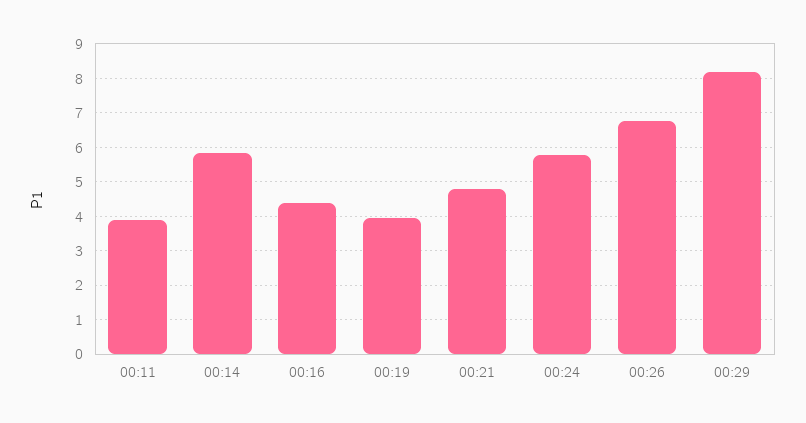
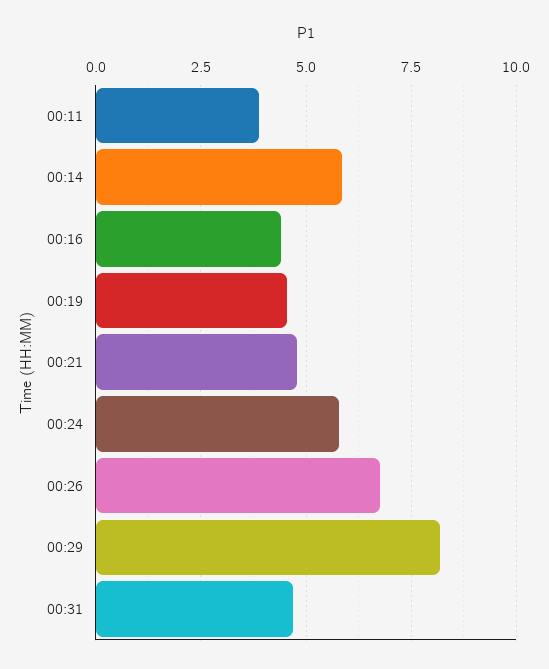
00:19: 4 -> 4.5
00:31: none -> 4.75

